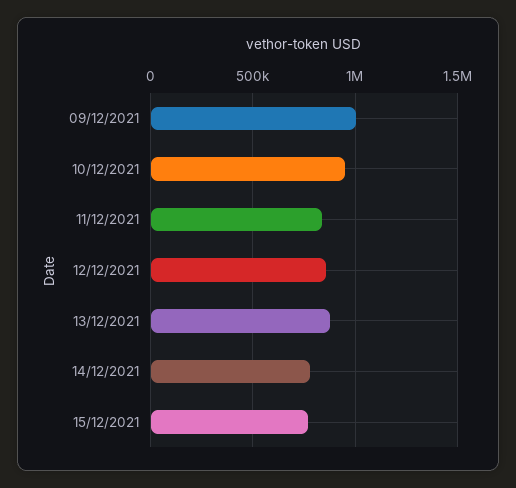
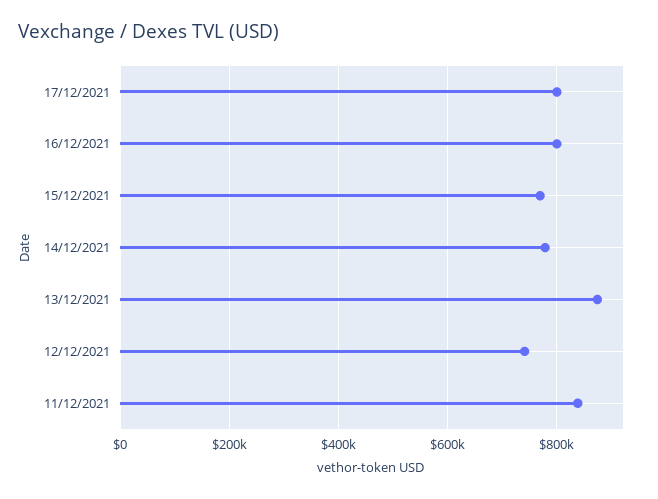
09/12/2021: 1000000 -> none
10/12/2021: 950000 -> none
12/12/2021: 850000 -> 740000
17/12/2021: none -> 800000
16/12/2021: none -> 800000

